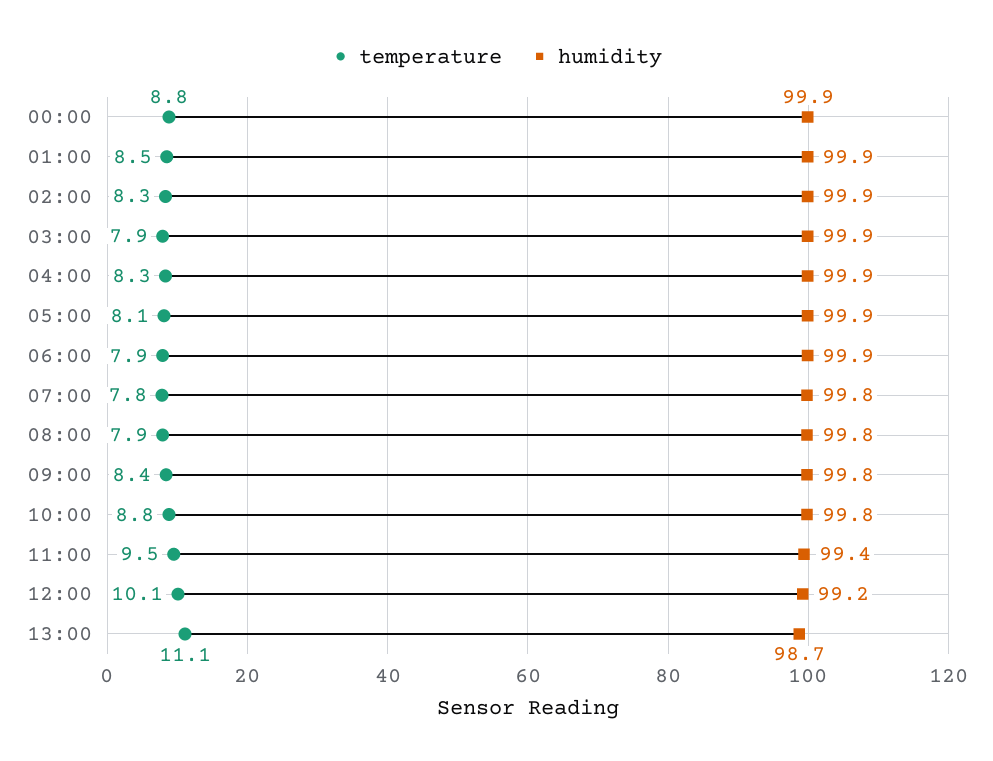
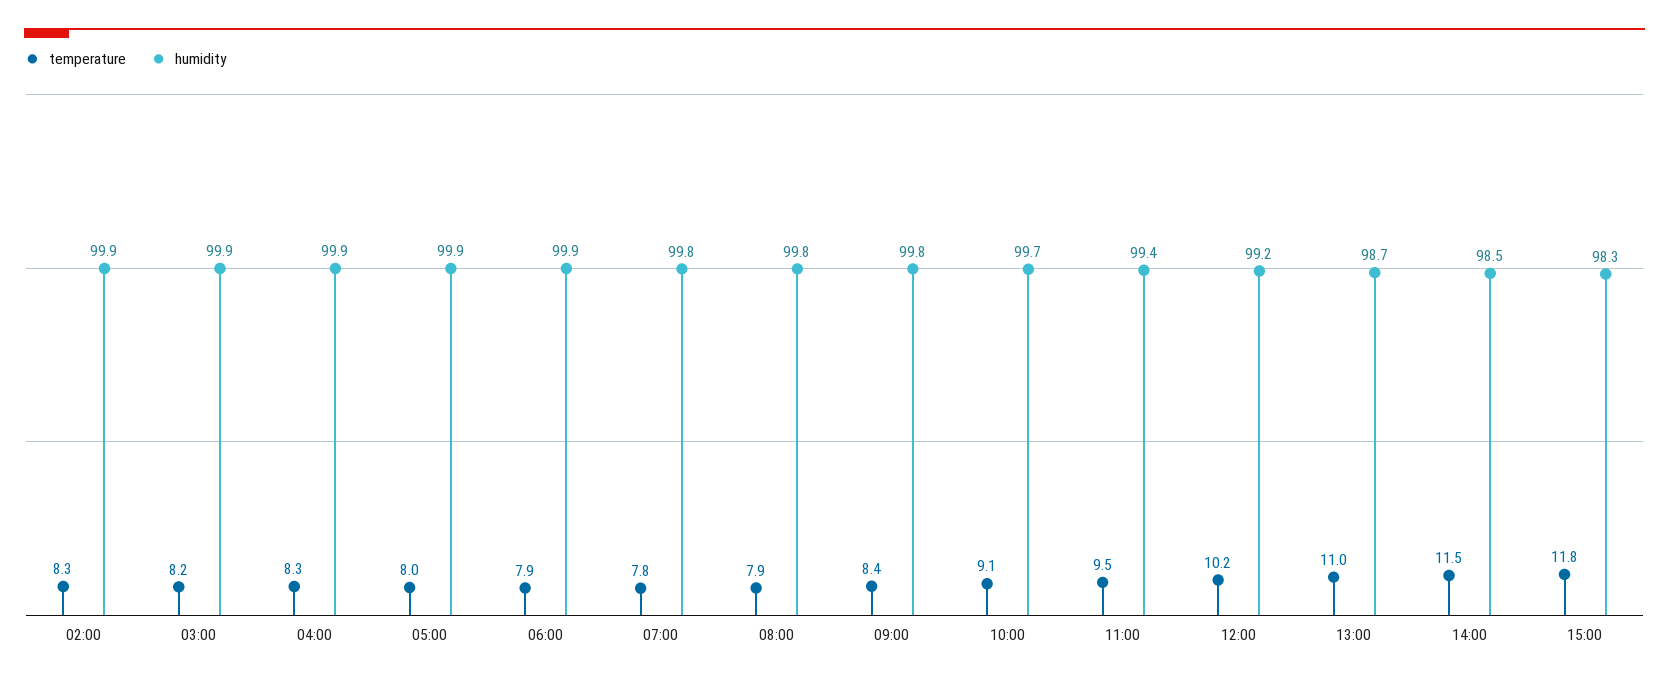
temperature, 00:00: 8.8 -> none
humidity, 00:00: 99.9 -> none
temperature, 01:00: 8.5 -> none
humidity, 01:00: 99.9 -> none
temperature, 03:00: 7.9 -> 8.2
temperature, 05:00: 8.1 -> 8
temperature, 10:00: 8.8 -> 9.1
humidity, 10:00: 99.8 -> 99.7
temperature, 12:00: 10.1 -> 10.2
temperature, 13:00: 11.1 -> 11
temperature, 14:00: none -> 11.5
humidity, 14:00: none -> 98.5
temperature, 15:00: none -> 11.8
humidity, 15:00: none -> 98.3

